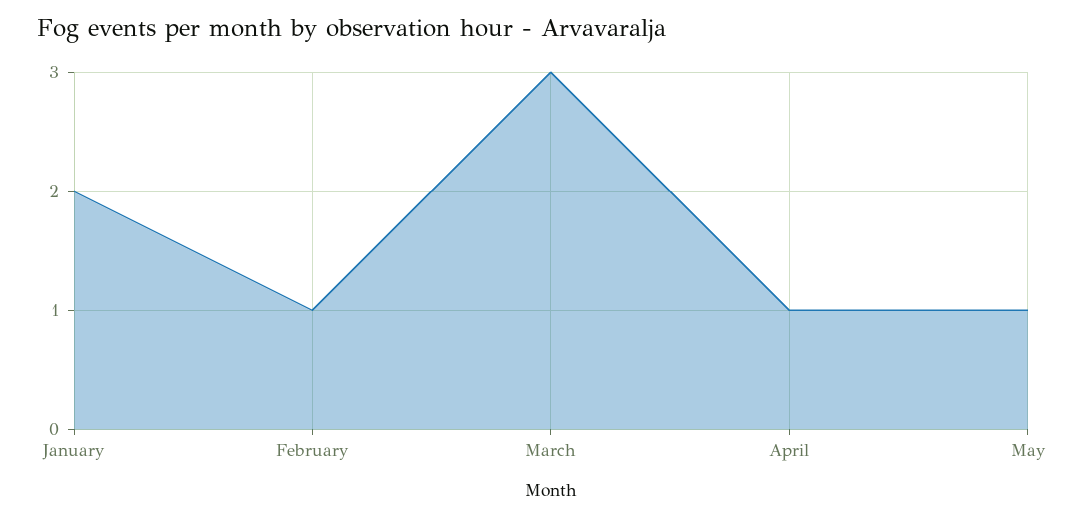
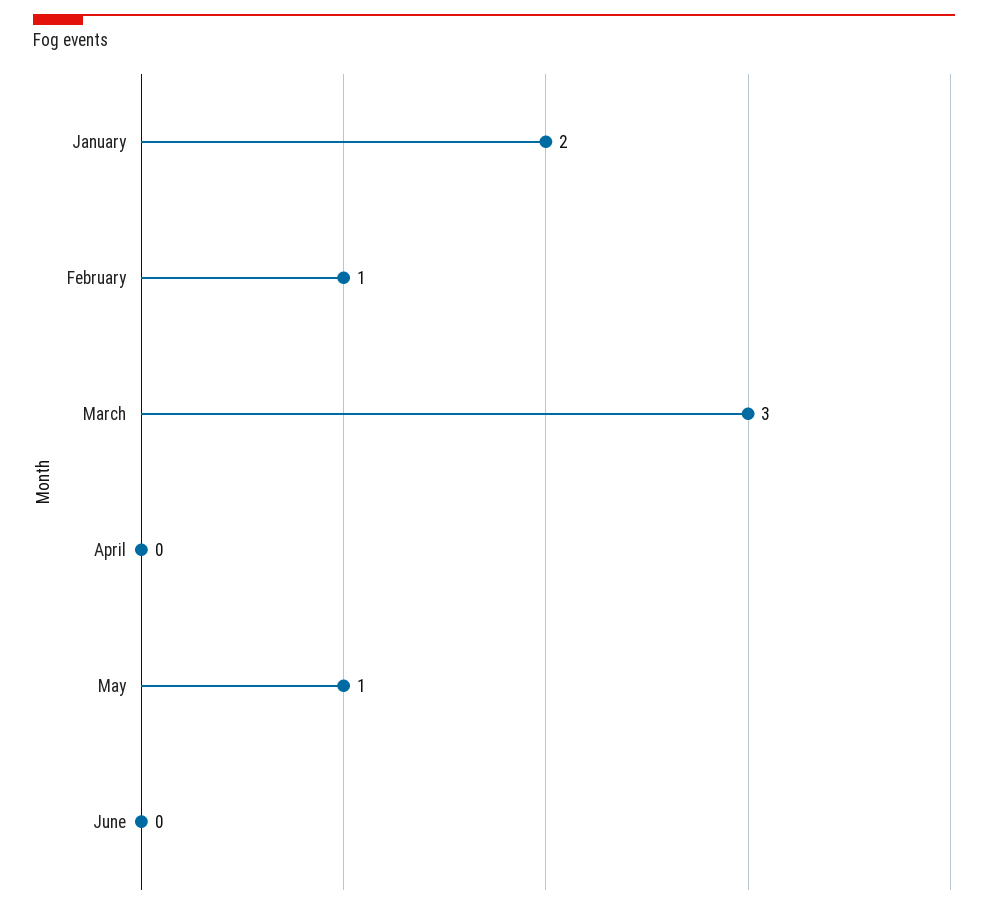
April: 1 -> 0
June: none -> 0

